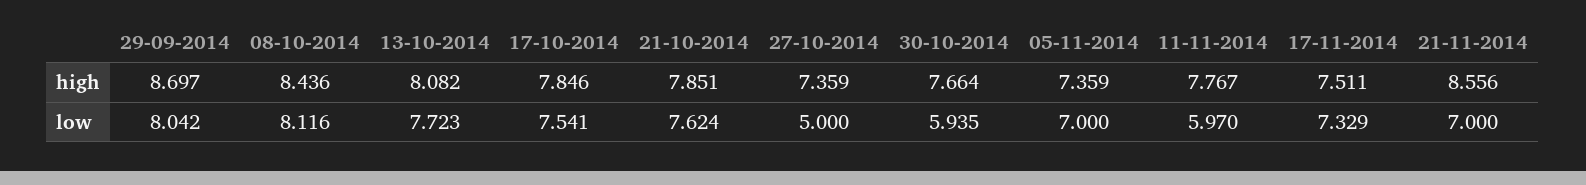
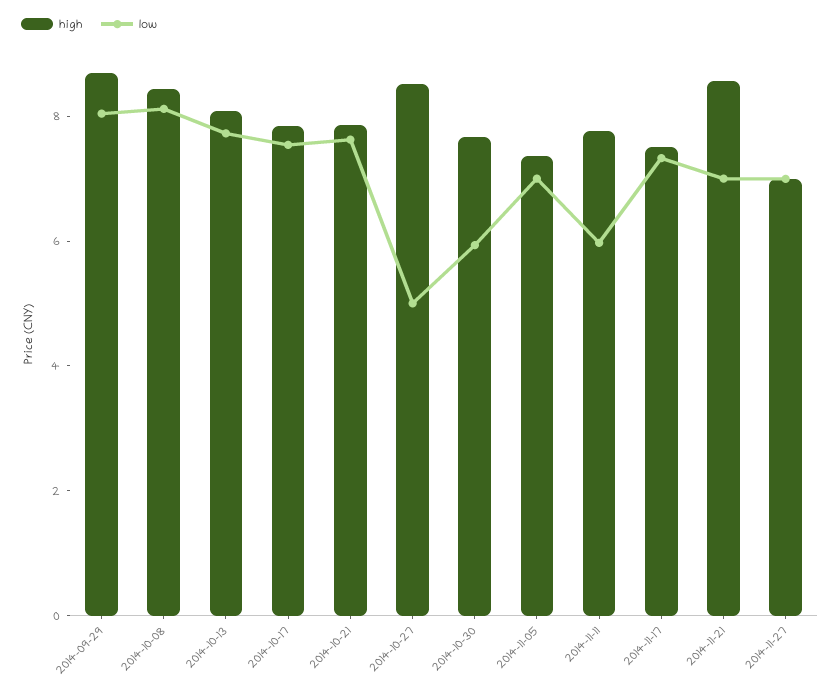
high, 27-10-2014: 7.359 -> 8.5
high, 2014-11-27: none -> 7
low, 2014-11-27: none -> 7

